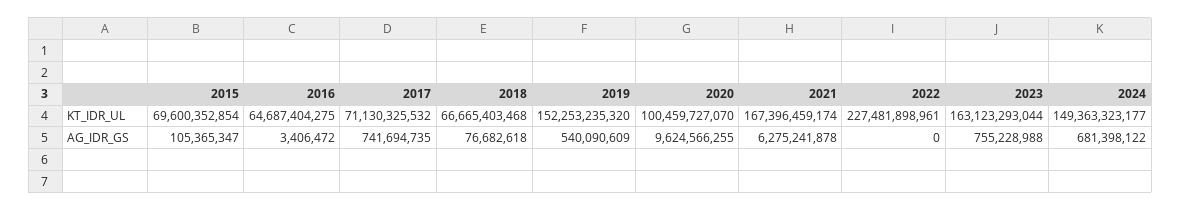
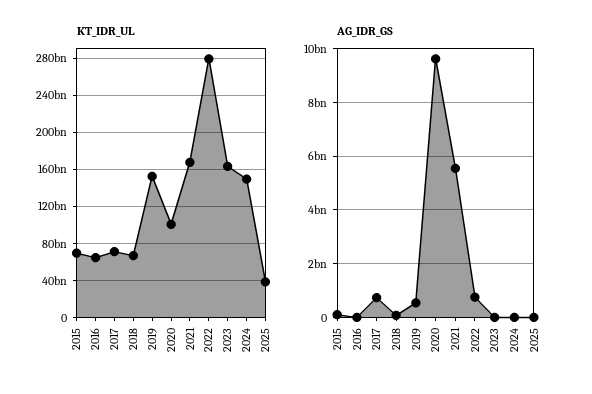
KT_IDR_UL, 2022: 227481898961 -> 280000000000
AG_IDR_GS, 2021: 6275241878 -> 5500000000
AG_IDR_GS, 2022: 0 -> 750000000
AG_IDR_GS, 2023: 755228988 -> 0
AG_IDR_GS, 2024: 681398122 -> 0
KT_IDR_UL, 2025: none -> 40000000000
AG_IDR_GS, 2025: none -> 0

